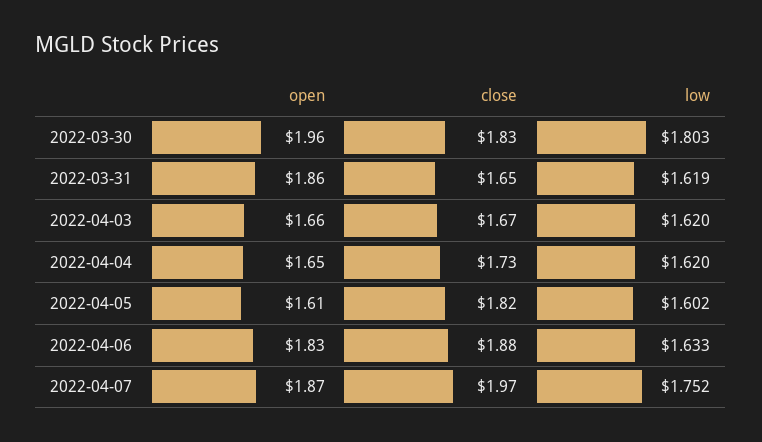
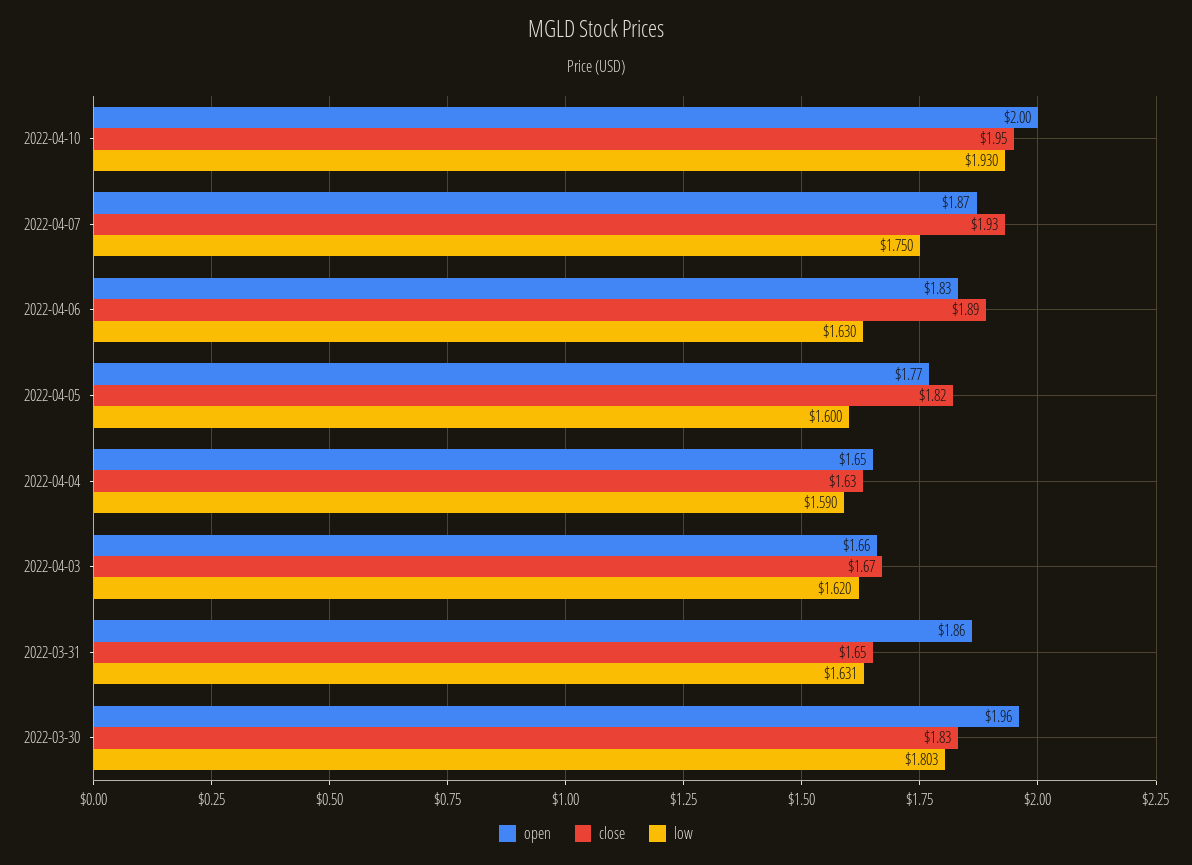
low, 2022-03-31: 1.619 -> 1.631
close, 2022-04-04: 1.73 -> 1.63
low, 2022-04-04: 1.62 -> 1.59
open, 2022-04-05: 1.61 -> 1.77
low, 2022-04-05: 1.602 -> 1.6
close, 2022-04-06: 1.88 -> 1.89
low, 2022-04-06: 1.633 -> 1.63
close, 2022-04-07: 1.97 -> 1.93
low, 2022-04-07: 1.752 -> 1.75
open, 2022-04-10: none -> 2
close, 2022-04-10: none -> 1.95
low, 2022-04-10: none -> 1.93

